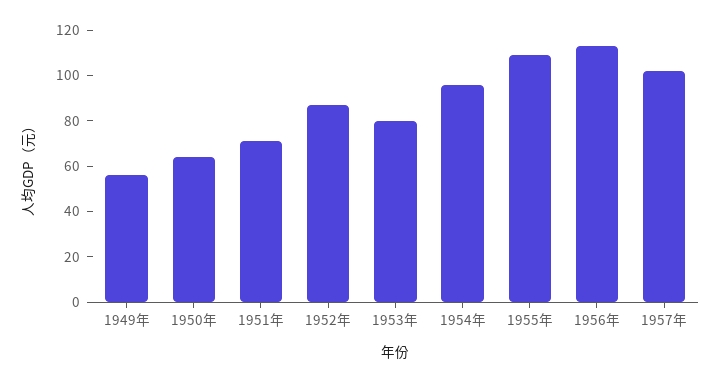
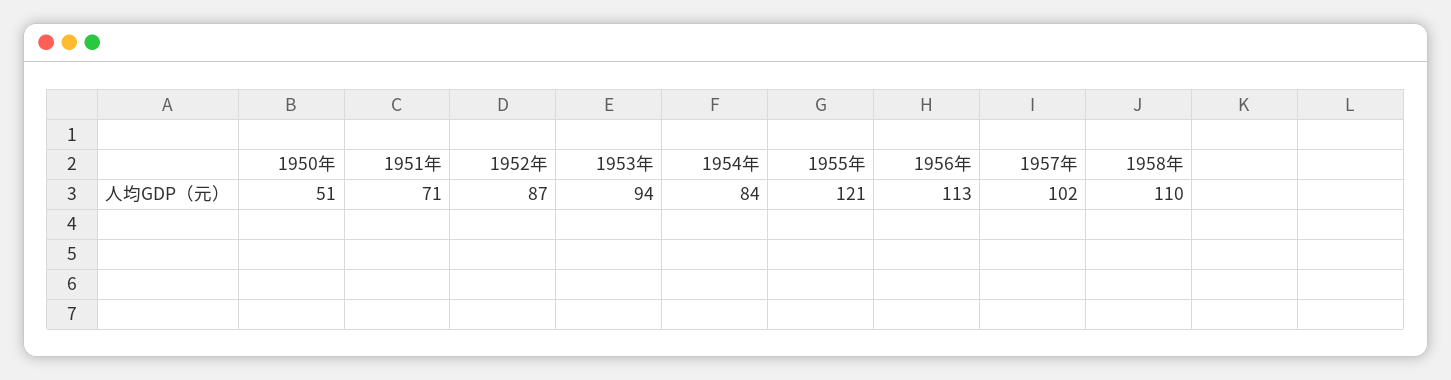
1949年: 55 -> none
1950年: 65 -> 51
1953年: 80 -> 94
1954年: 95 -> 84
1955年: 110 -> 121
1958年: none -> 110

